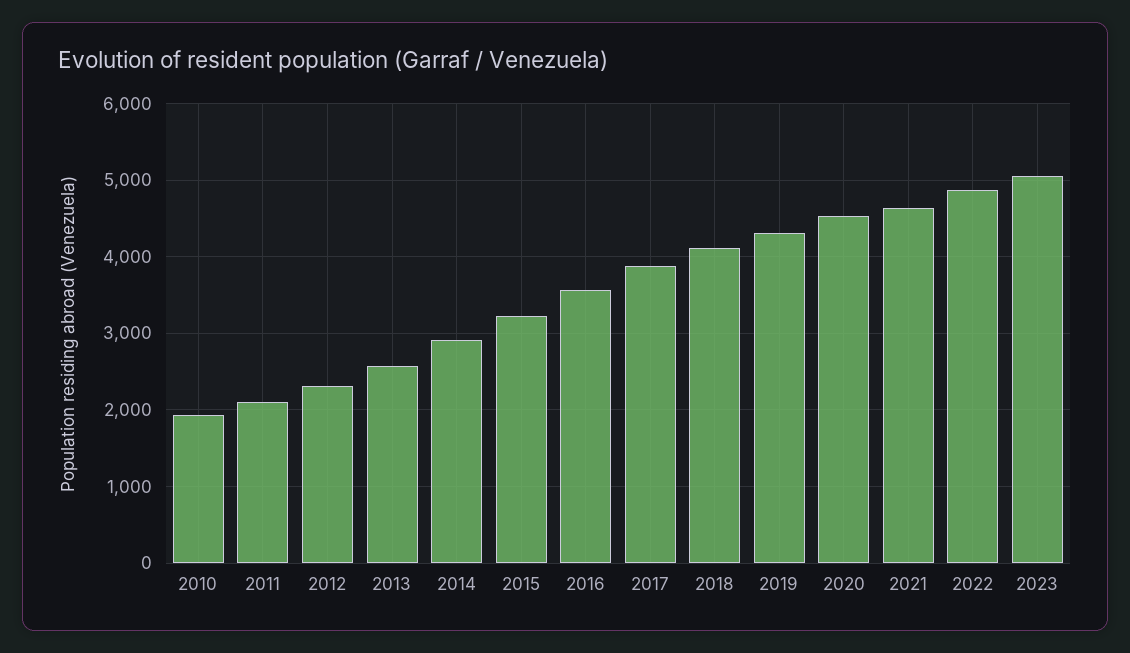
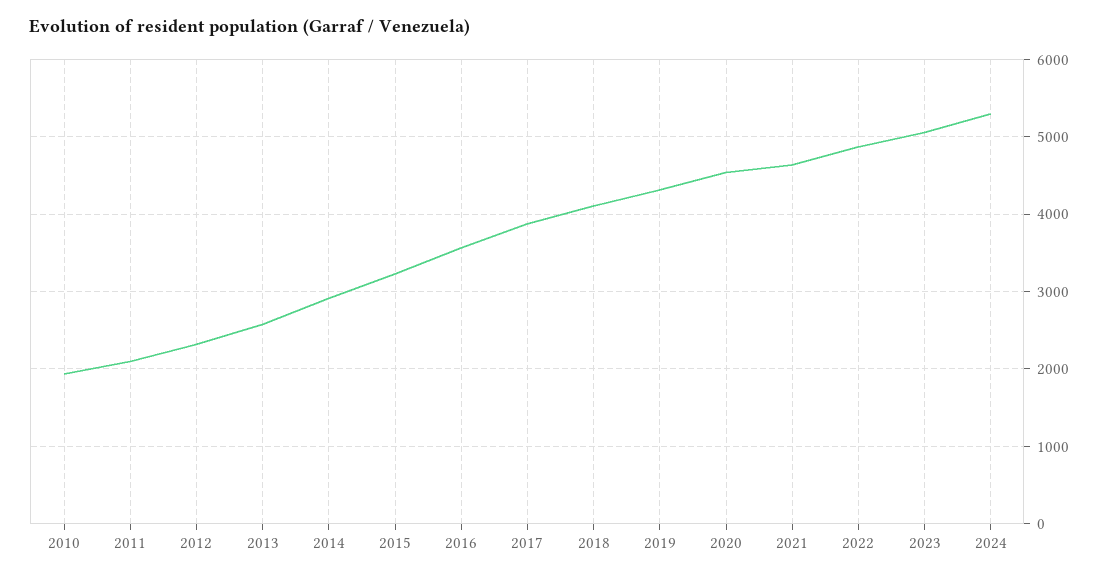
2024: none -> 5300

